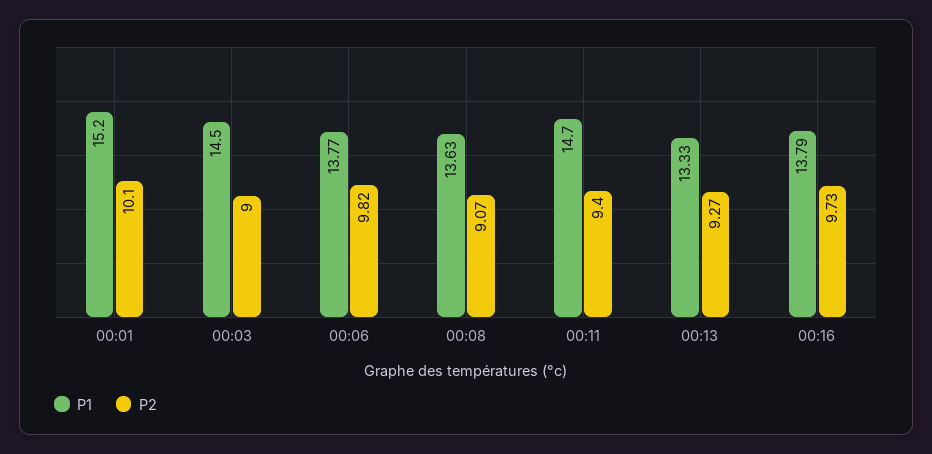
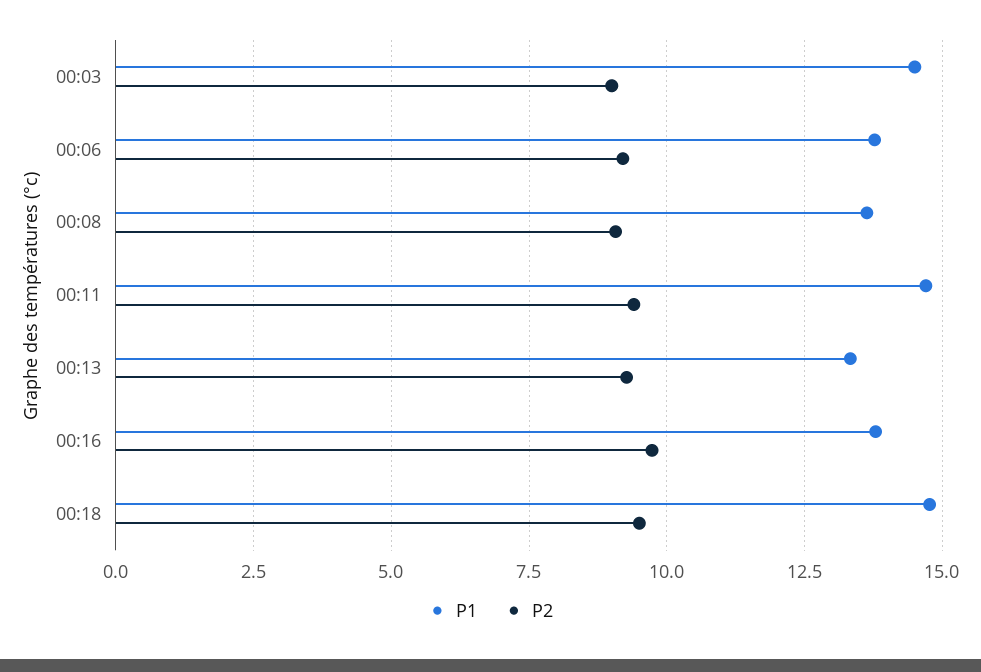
P1, 00:01: 15.2 -> none
P2, 00:01: 10.1 -> none
P2, 00:06: 9.82 -> 9.25
P1, 00:18: none -> 14.75
P2, 00:18: none -> 9.5

